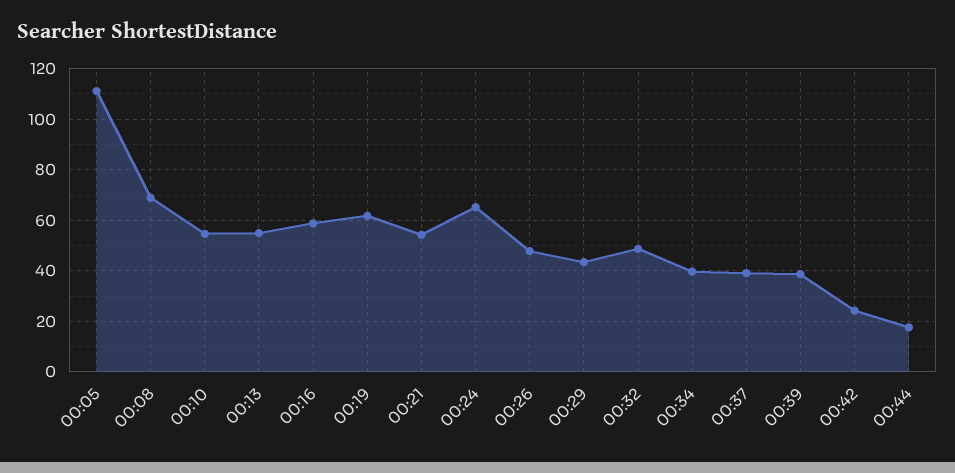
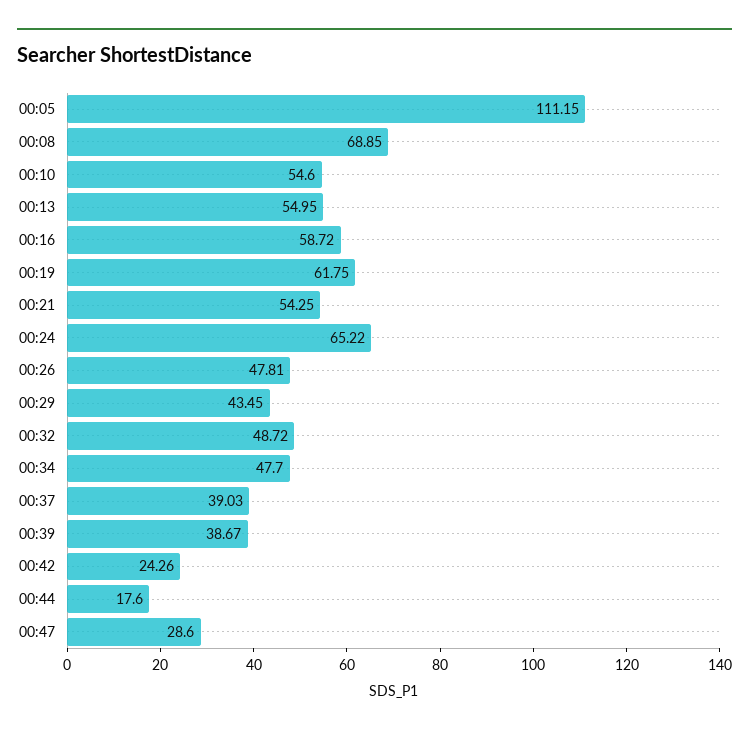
00:34: 40 -> 47.7
00:47: none -> 28.6

